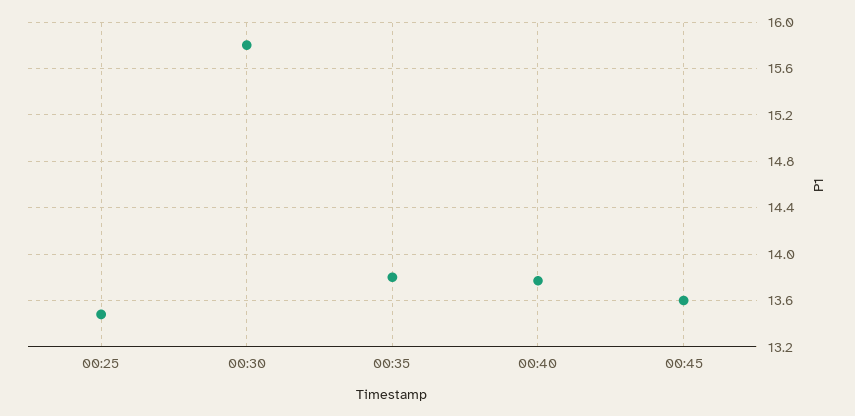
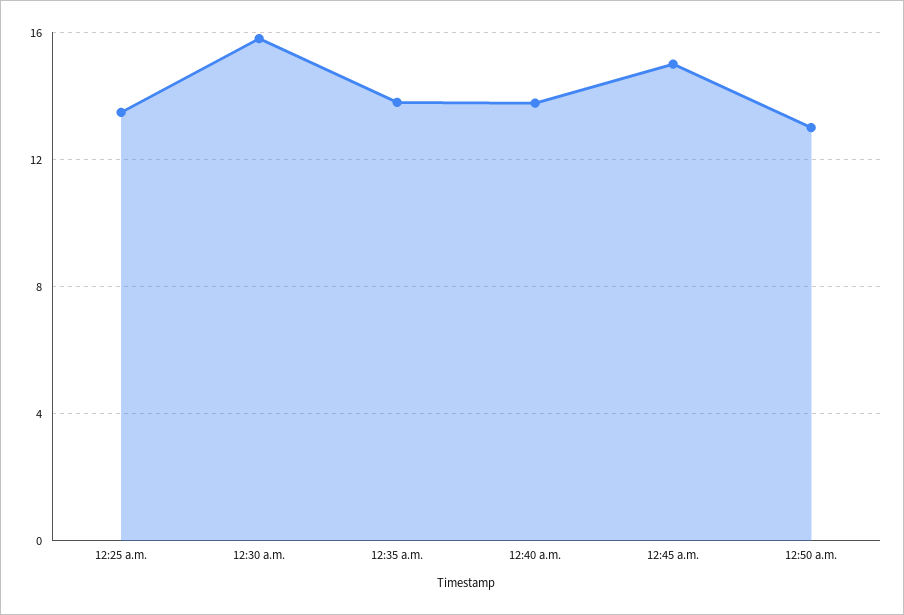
00:45: 13.6 -> 15
12:50 a.m.: none -> 13

